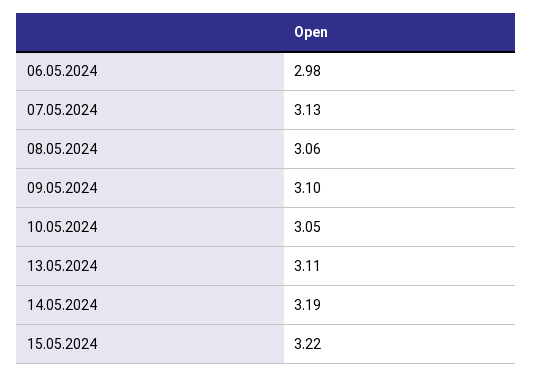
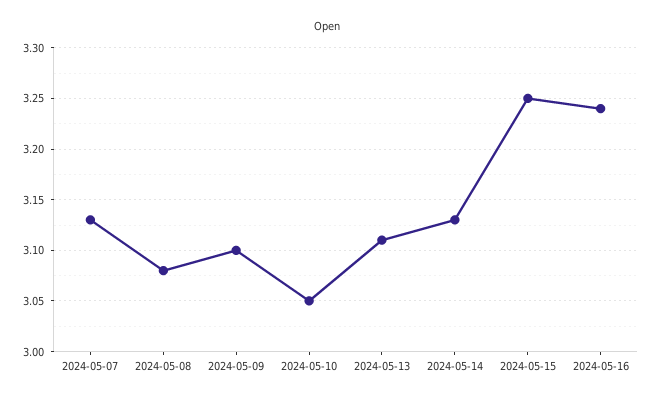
06.05.2024: 2.98 -> none
08.05.2024: 3.06 -> 3.08
14.05.2024: 3.19 -> 3.13
15.05.2024: 3.22 -> 3.25
2024-05-16: none -> 3.24

